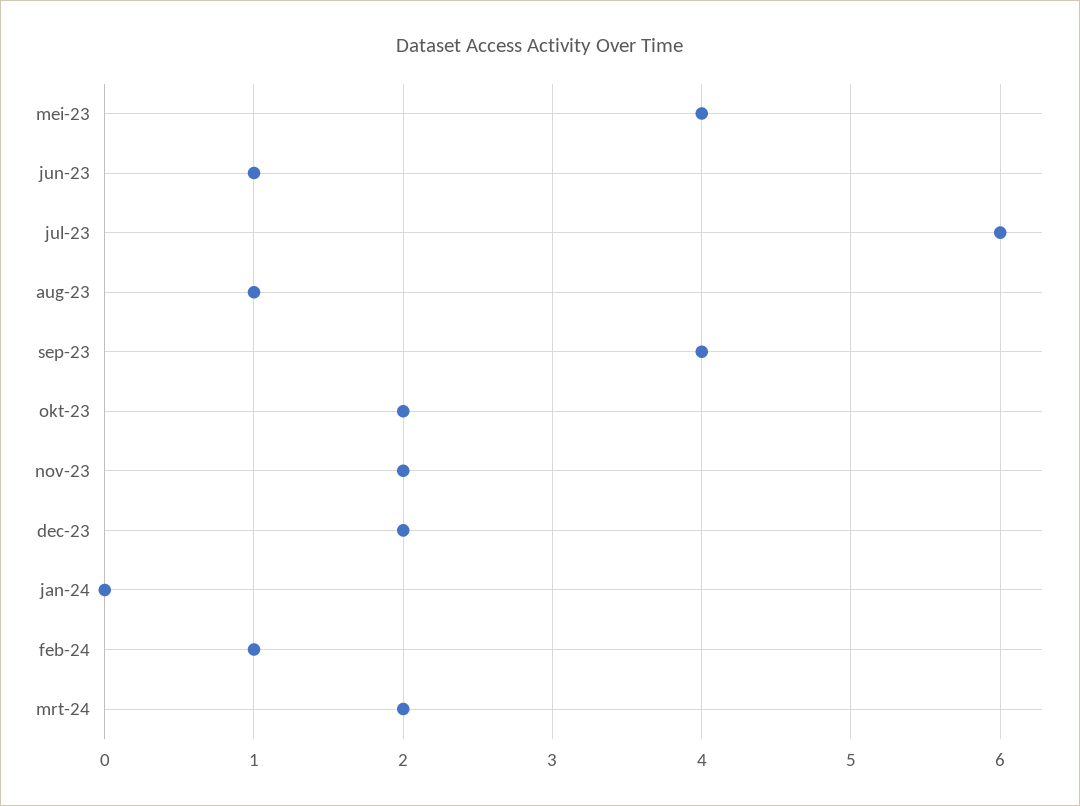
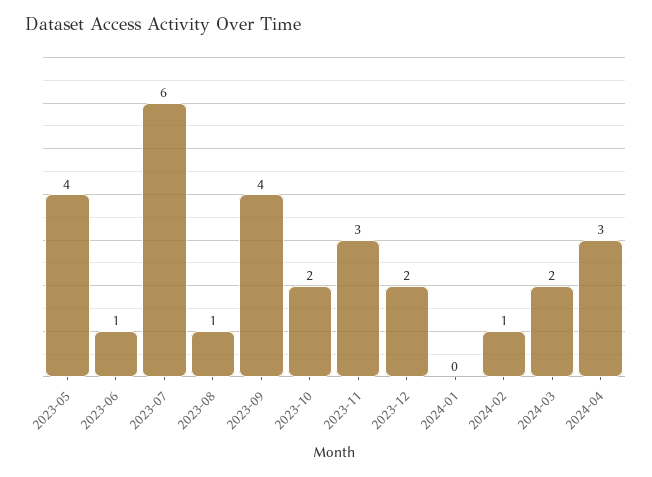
nov-23: 2 -> 3
2024-04: none -> 3

